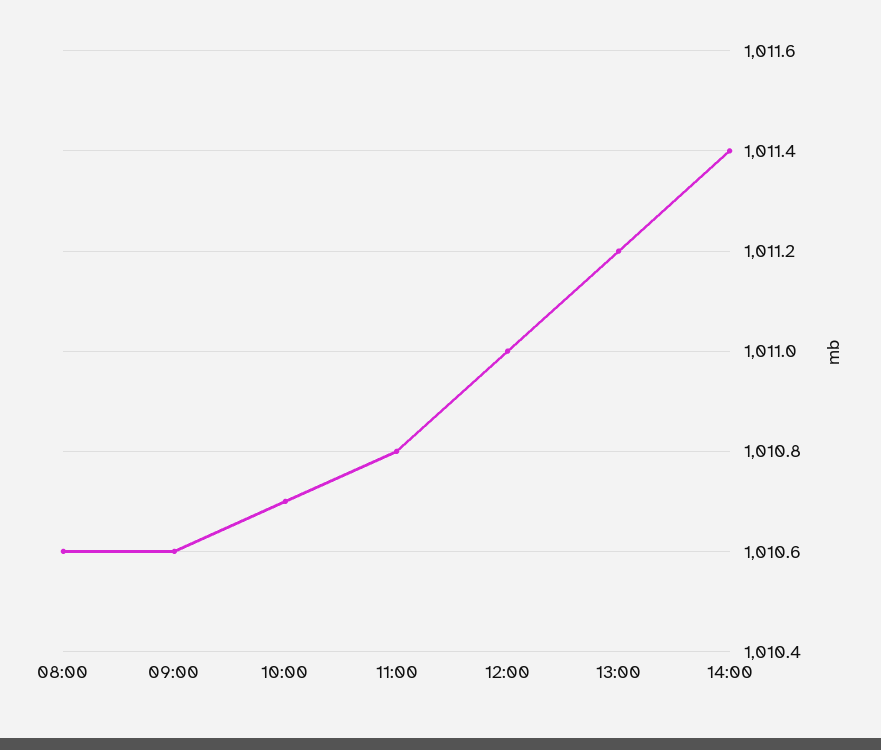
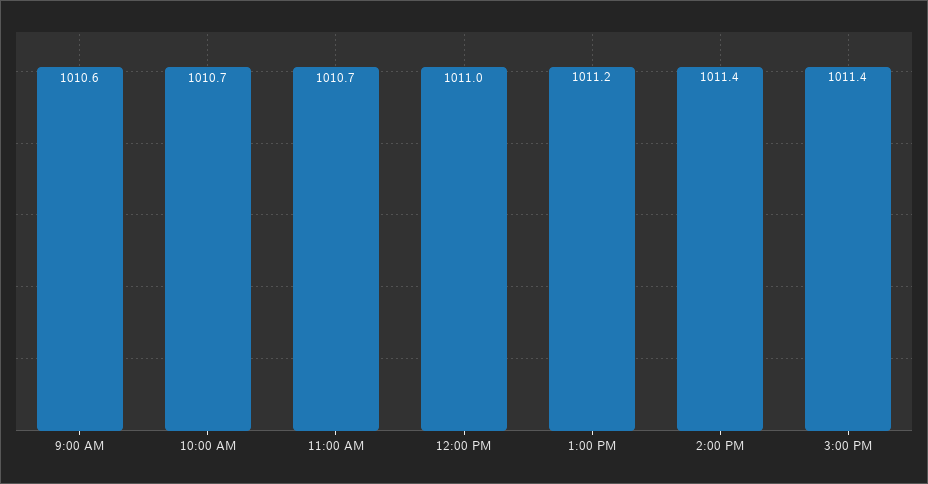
08:00: 1010.6 -> none
11:00: 1010.8 -> 1010.7
3:00 PM: none -> 1011.4

